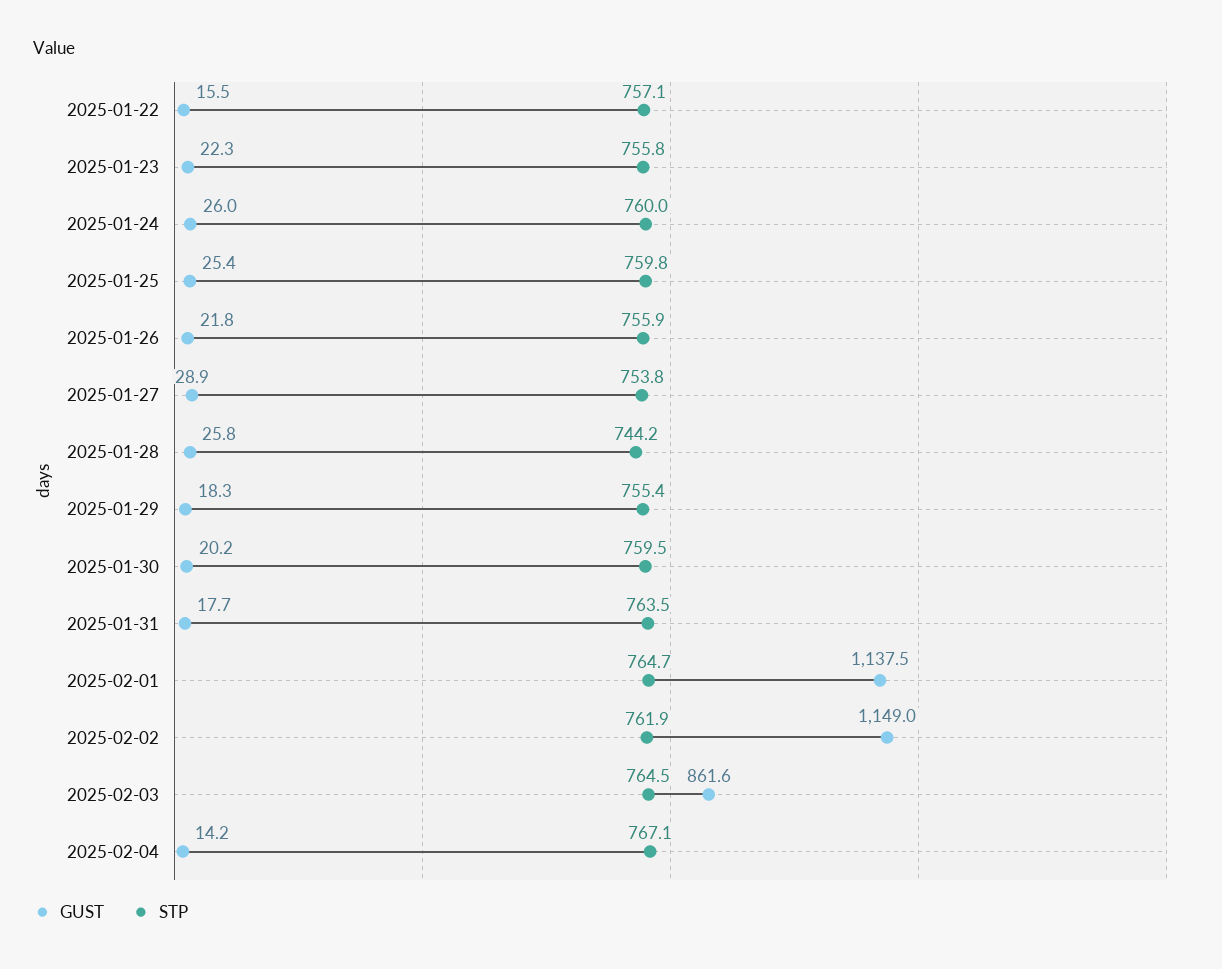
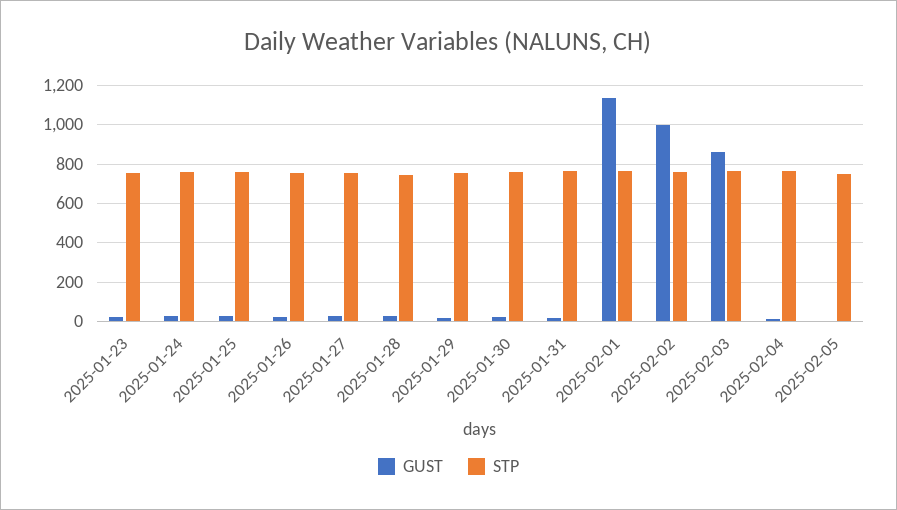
GUST, 2025-01-22: 15.5 -> none
STP, 2025-01-22: 757.1 -> none
GUST, 2025-02-02: 1149 -> 1000
GUST, 2025-02-05: none -> 0
STP, 2025-02-05: none -> 750

